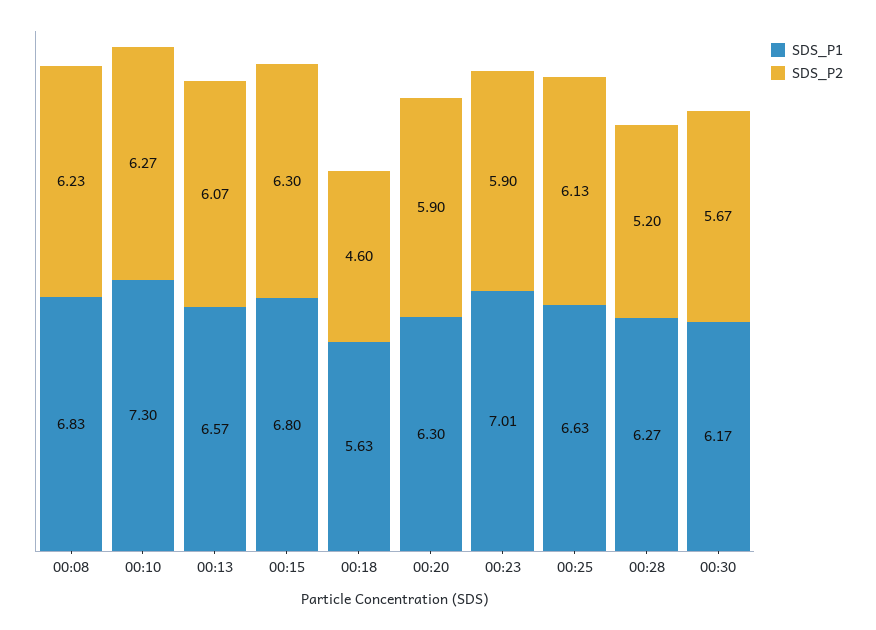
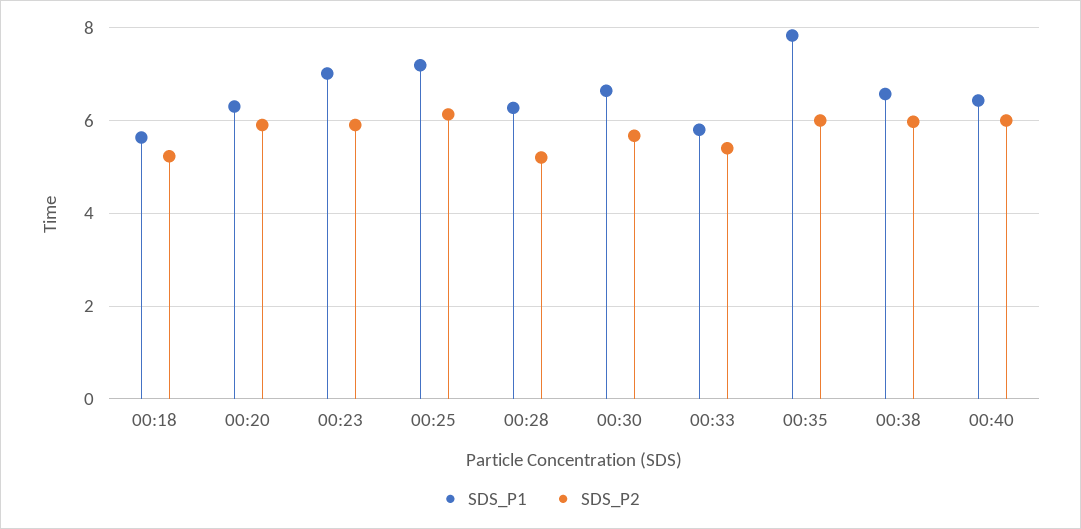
SDS_P1, 00:08: 6.83 -> none
SDS_P2, 00:08: 6.23 -> none
SDS_P1, 00:10: 7.3 -> none
SDS_P2, 00:10: 6.27 -> none
SDS_P1, 00:13: 6.57 -> none
SDS_P2, 00:13: 6.07 -> none
SDS_P1, 00:15: 6.8 -> none
SDS_P2, 00:15: 6.3 -> none
SDS_P2, 00:18: 4.6 -> 5.2
SDS_P1, 00:25: 6.63 -> 7.2
SDS_P1, 00:30: 6.17 -> 6.6
SDS_P1, 00:33: none -> 5.8
SDS_P2, 00:33: none -> 5.4
SDS_P1, 00:35: none -> 7.8
SDS_P2, 00:35: none -> 6
SDS_P1, 00:38: none -> 6.6
SDS_P2, 00:38: none -> 6
SDS_P1, 00:40: none -> 6.4
SDS_P2, 00:40: none -> 6

